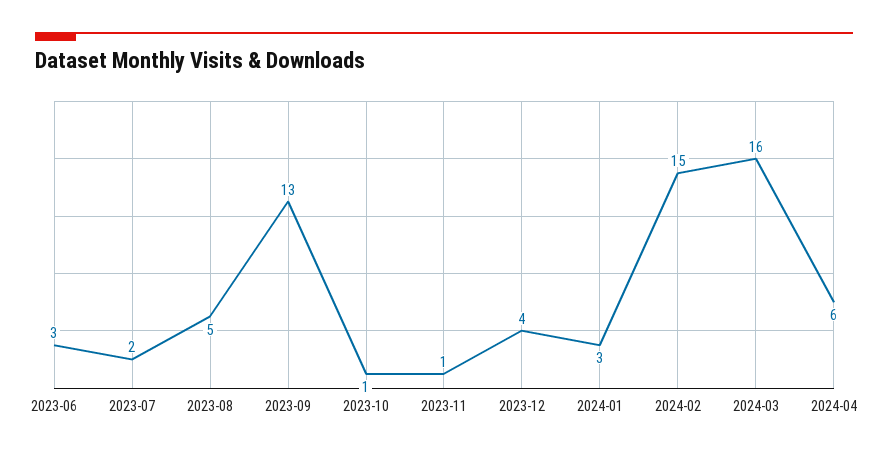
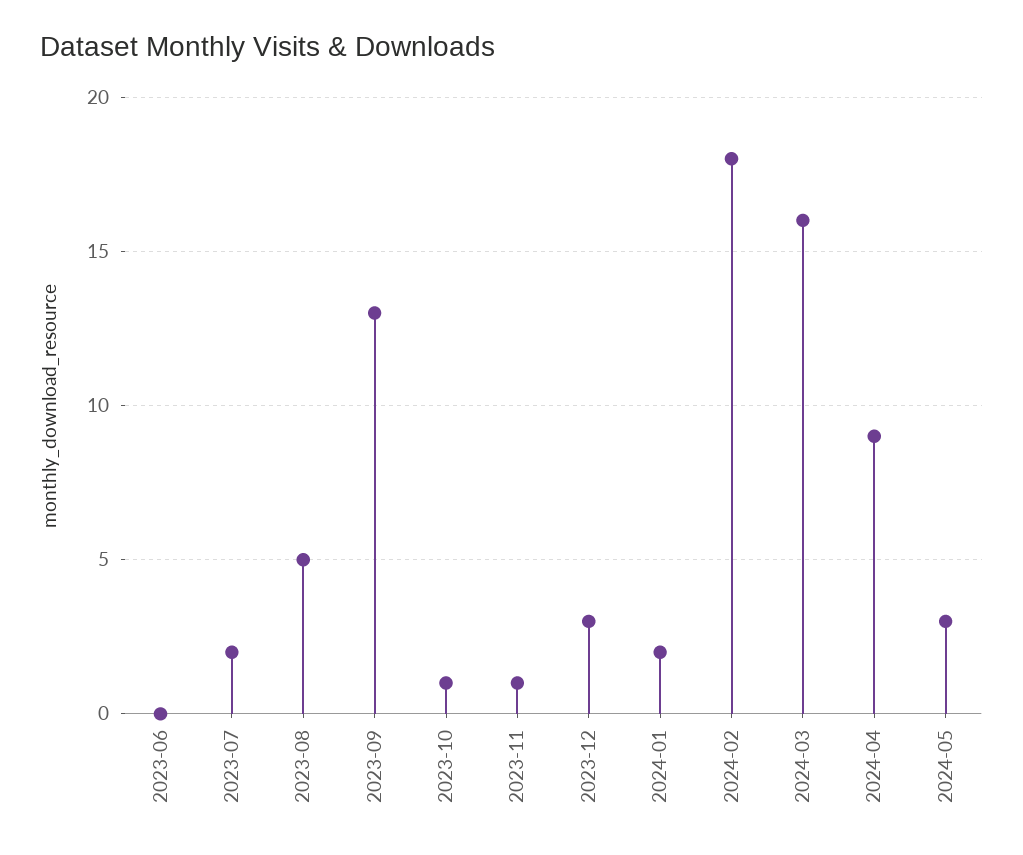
2023-06: 3 -> 0
2023-12: 4 -> 3
2024-01: 3 -> 2
2024-02: 15 -> 18
2024-04: 6 -> 9
2024-05: none -> 3

